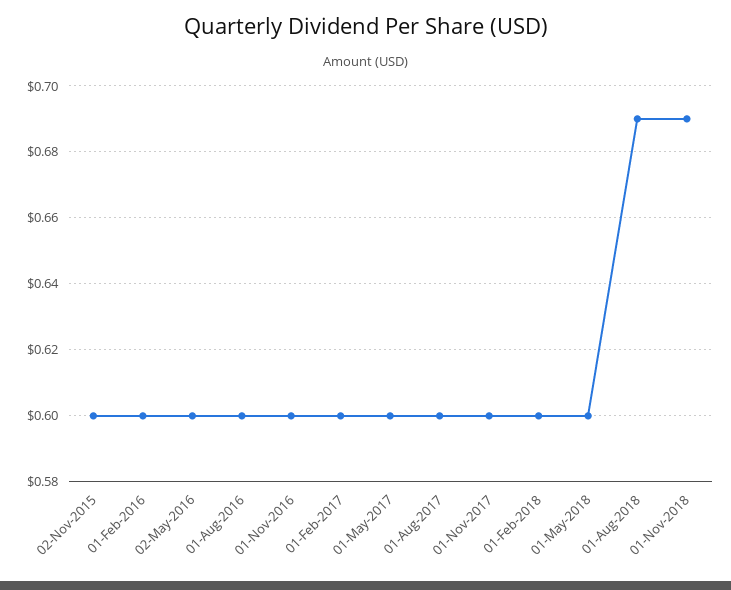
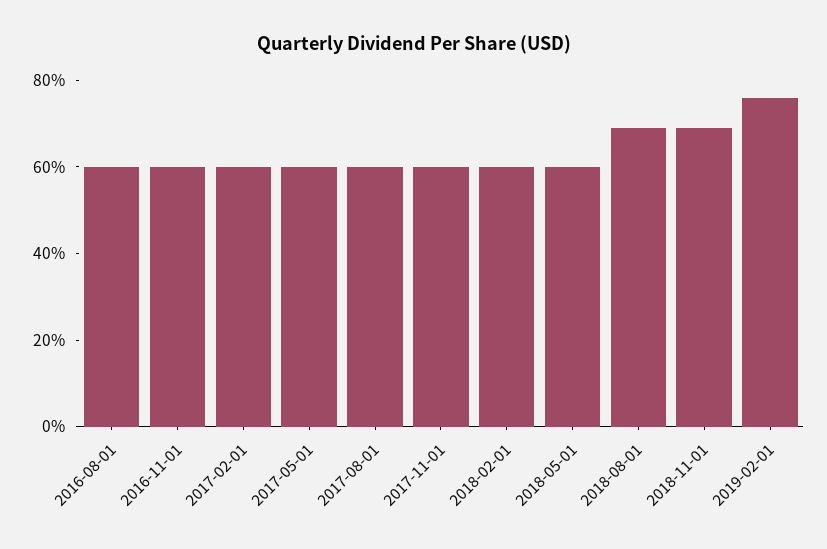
02-Nov-2015: 0.6 -> none
01-Feb-2016: 0.6 -> none
02-May-2016: 0.6 -> none
2019-02-01: none -> 0.75

